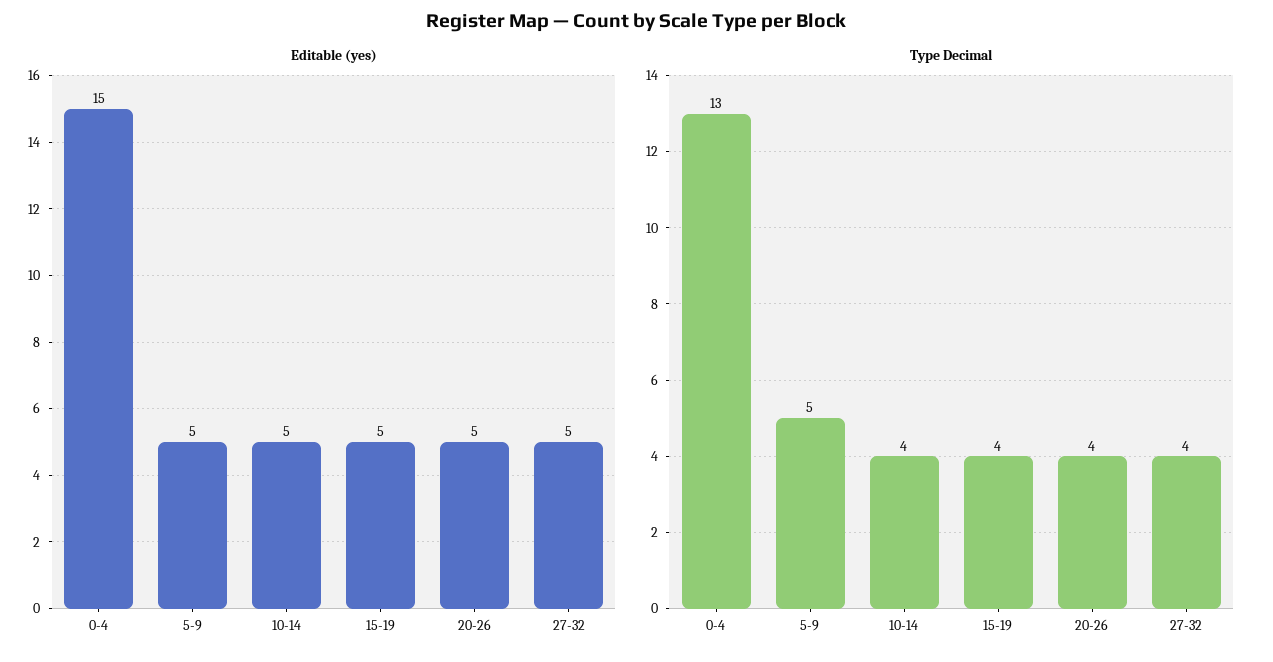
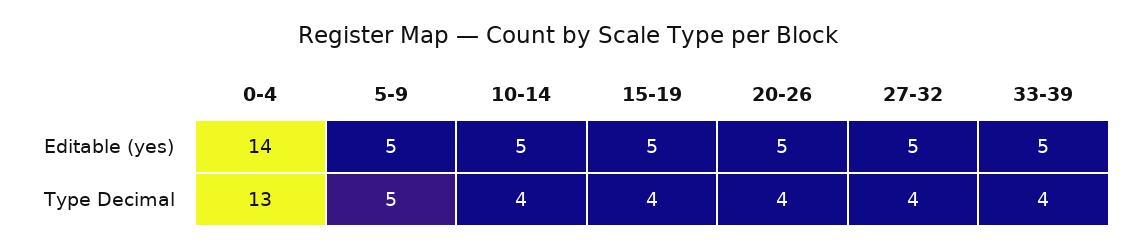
Editable (yes), 0-4: 15 -> 14
Editable (yes), 33-39: none -> 5
Type Decimal, 33-39: none -> 4

